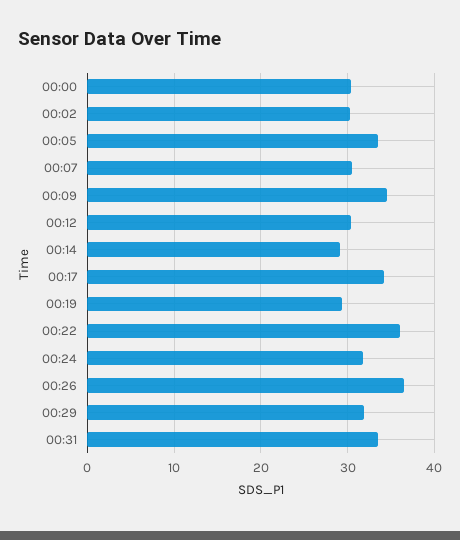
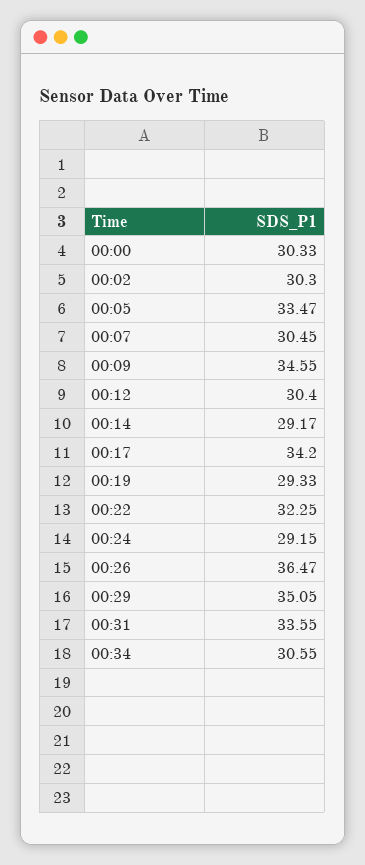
00:22: 36 -> 32.25
00:24: 32 -> 29.15
00:29: 32 -> 35.05
00:34: none -> 30.55

